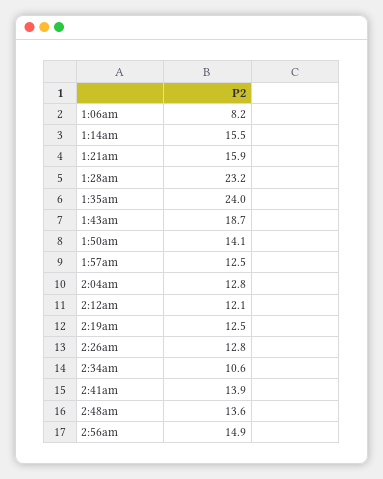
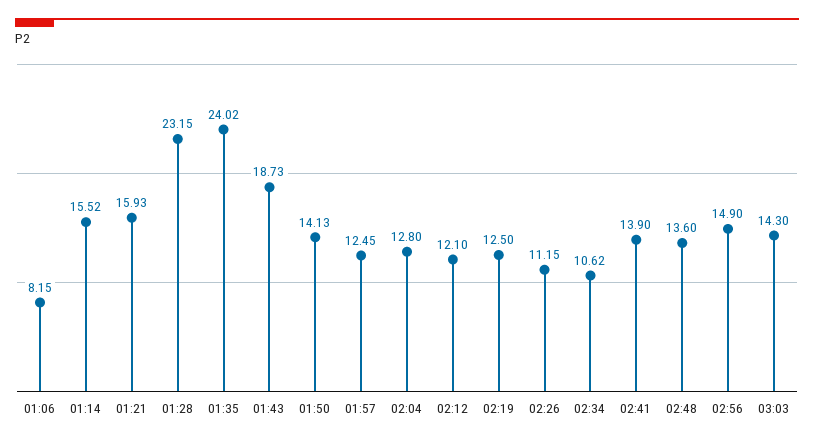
2:26am: 12.8 -> 11.15
03:03: none -> 14.3

